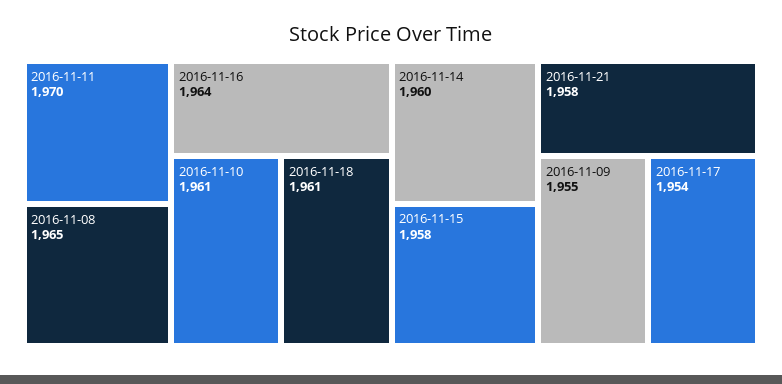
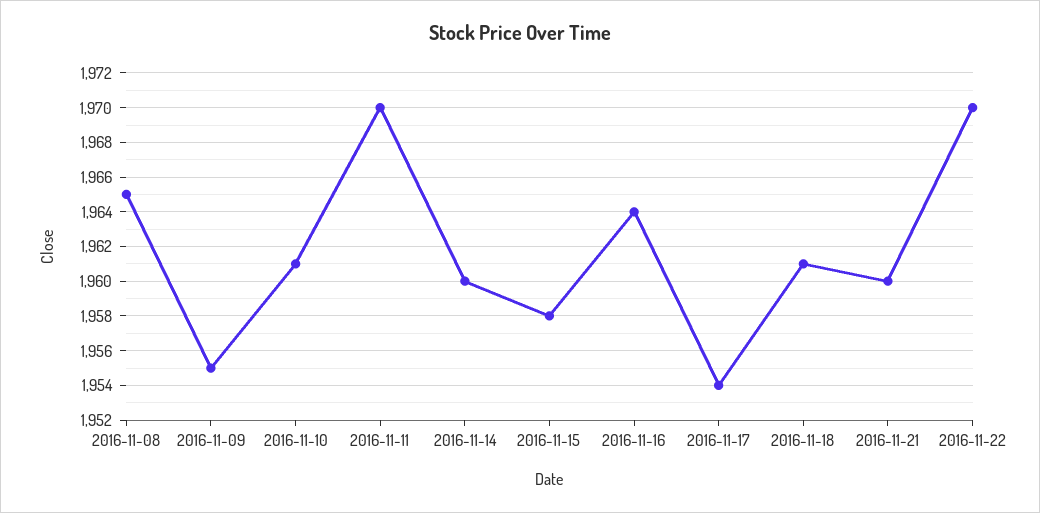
2016-11-21: 1958 -> 1960
2016-11-22: none -> 1970

